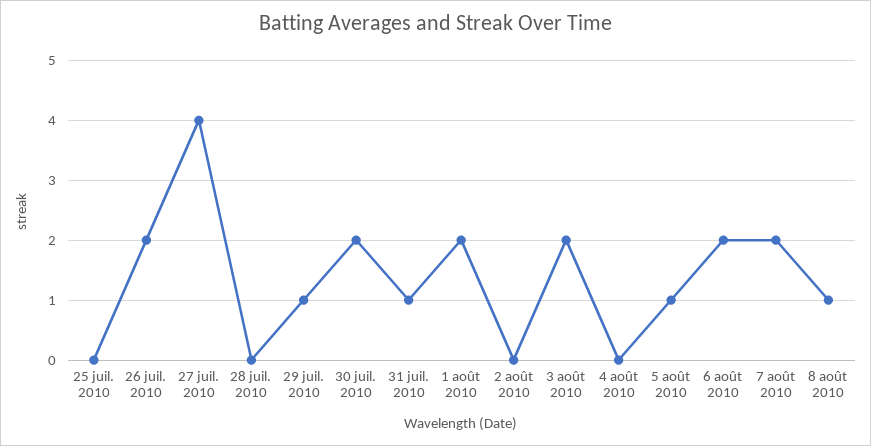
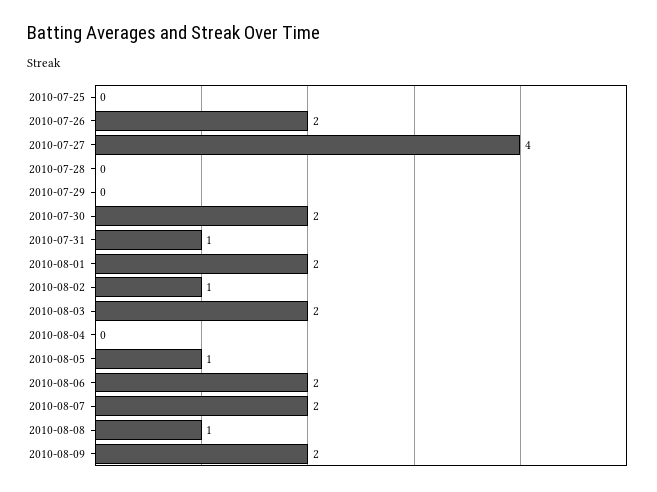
29 juil. 2010: 1 -> 0
2 août 2010: 0 -> 1
2010-08-09: none -> 2

